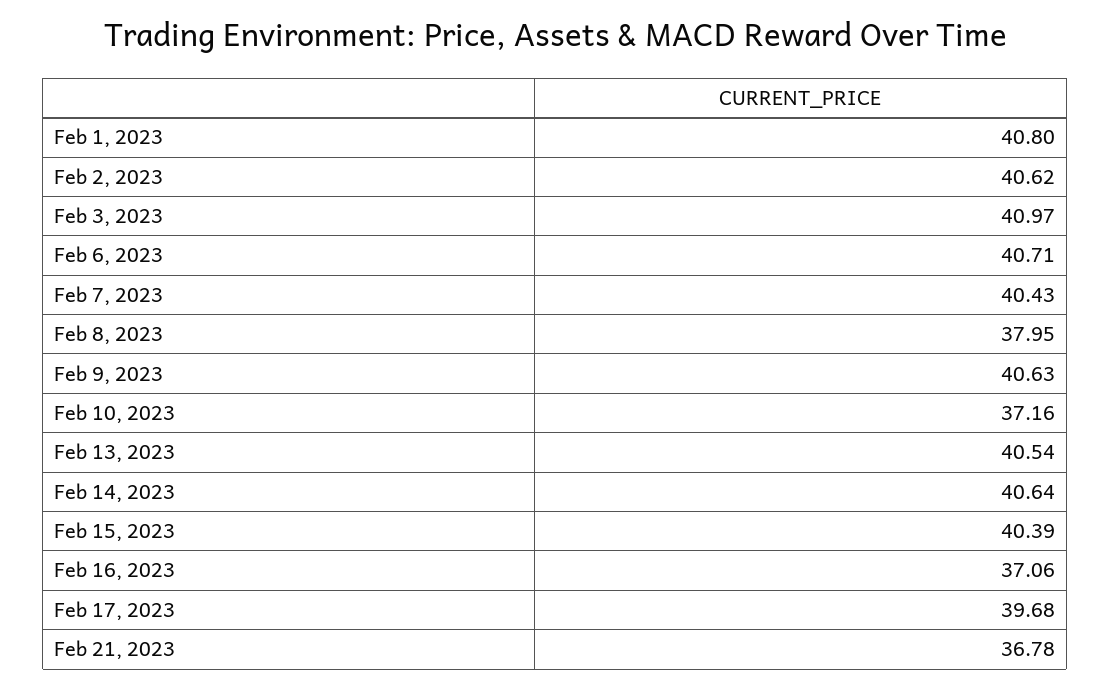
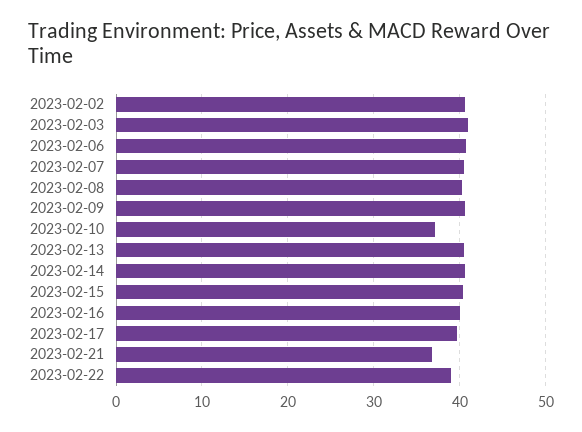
Feb 1, 2023: 40.8 -> none
Feb 8, 2023: 37.95 -> 40
Feb 16, 2023: 37.06 -> 40
2023-02-22: none -> 39

